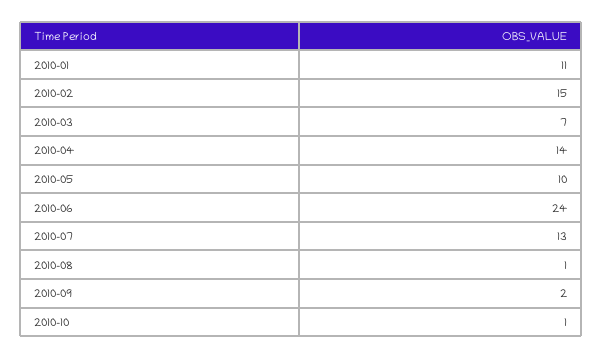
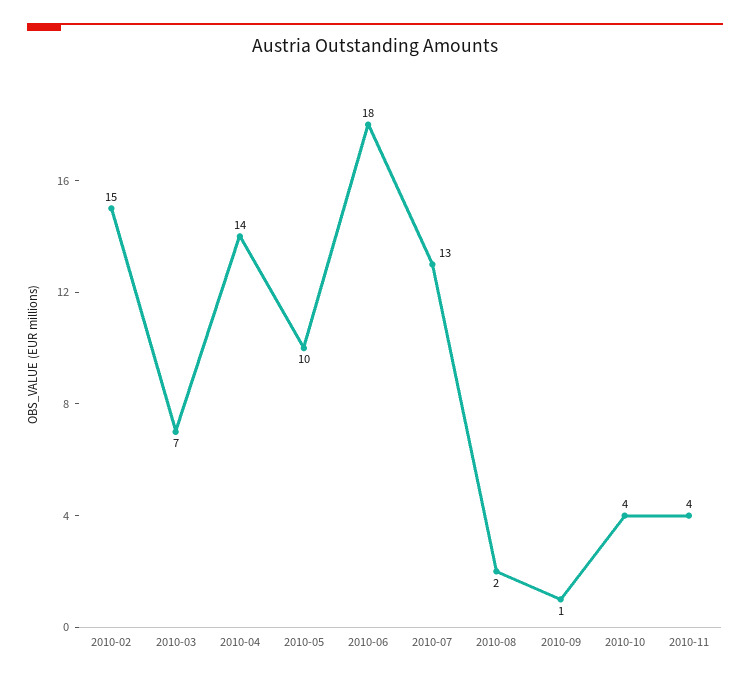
2010-01: 11 -> none
2010-06: 24 -> 18
2010-08: 1 -> 2
2010-09: 2 -> 1
2010-10: 1 -> 4
2010-11: none -> 4

